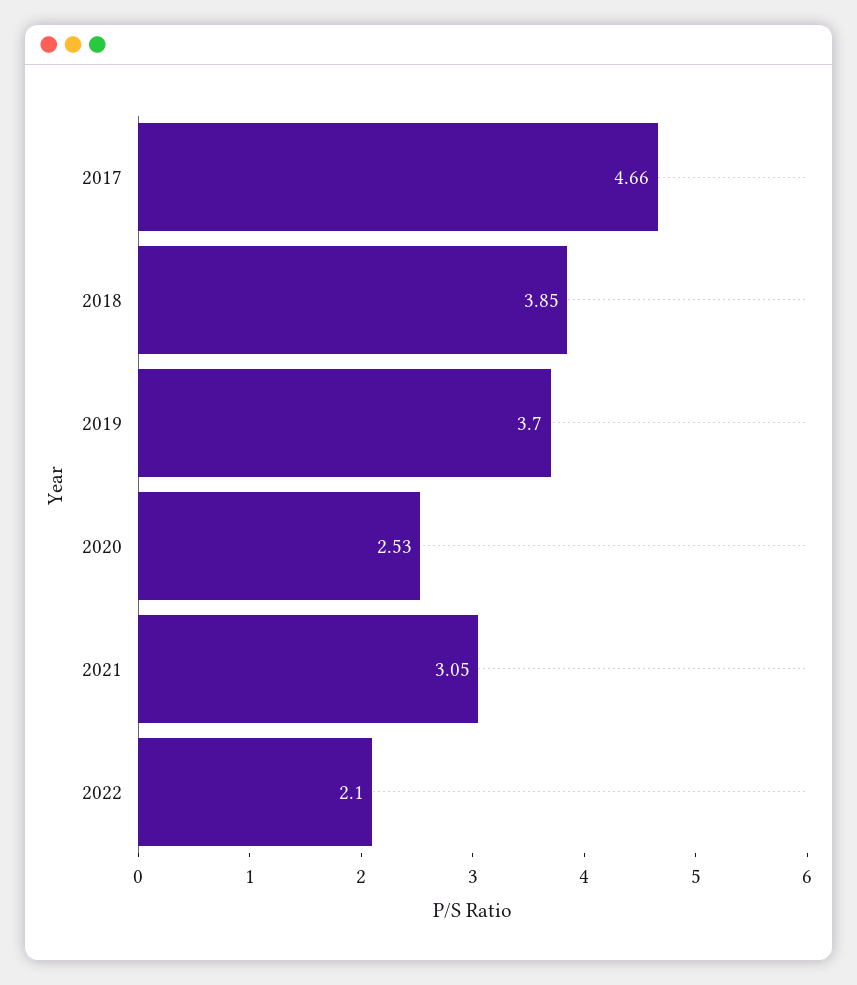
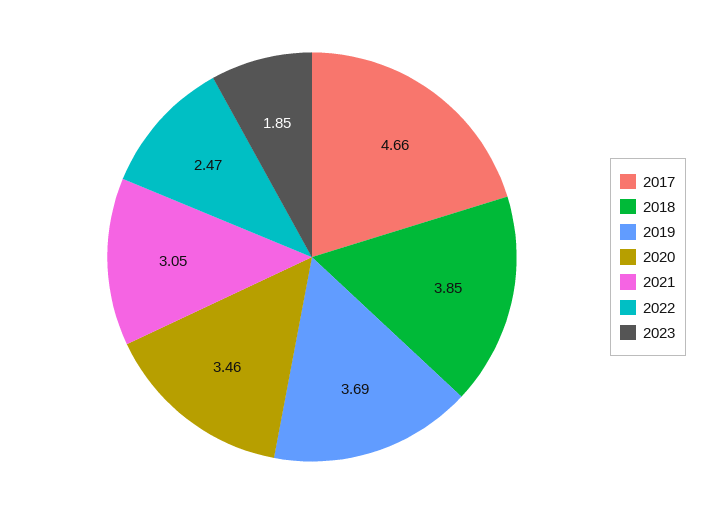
2019: 3.7 -> 3.69
2020: 2.53 -> 3.46
2022: 2.1 -> 2.47
2023: none -> 1.85

